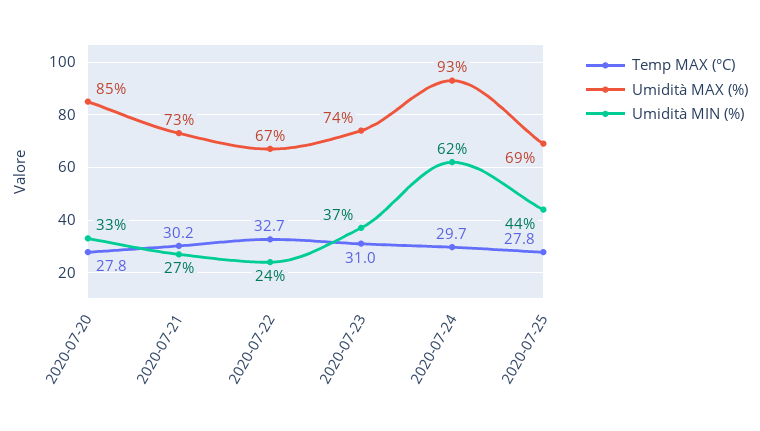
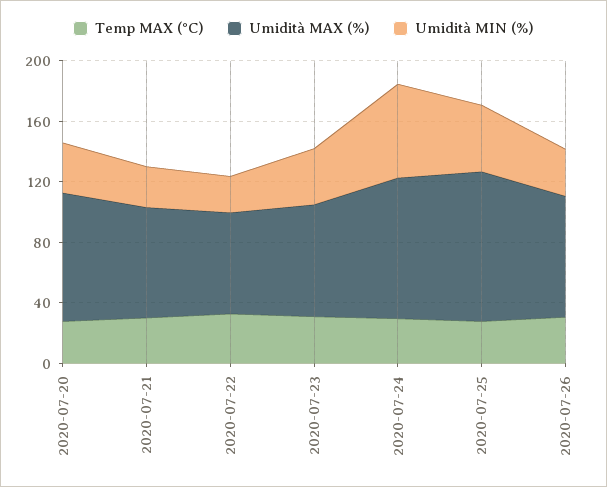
Umidità MAX (%), 2020-07-25: 69 -> 100
Temp MAX (°C), 2020-07-26: none -> 30
Umidità MAX (%), 2020-07-26: none -> 80
Umidità MIN (%), 2020-07-26: none -> 30

